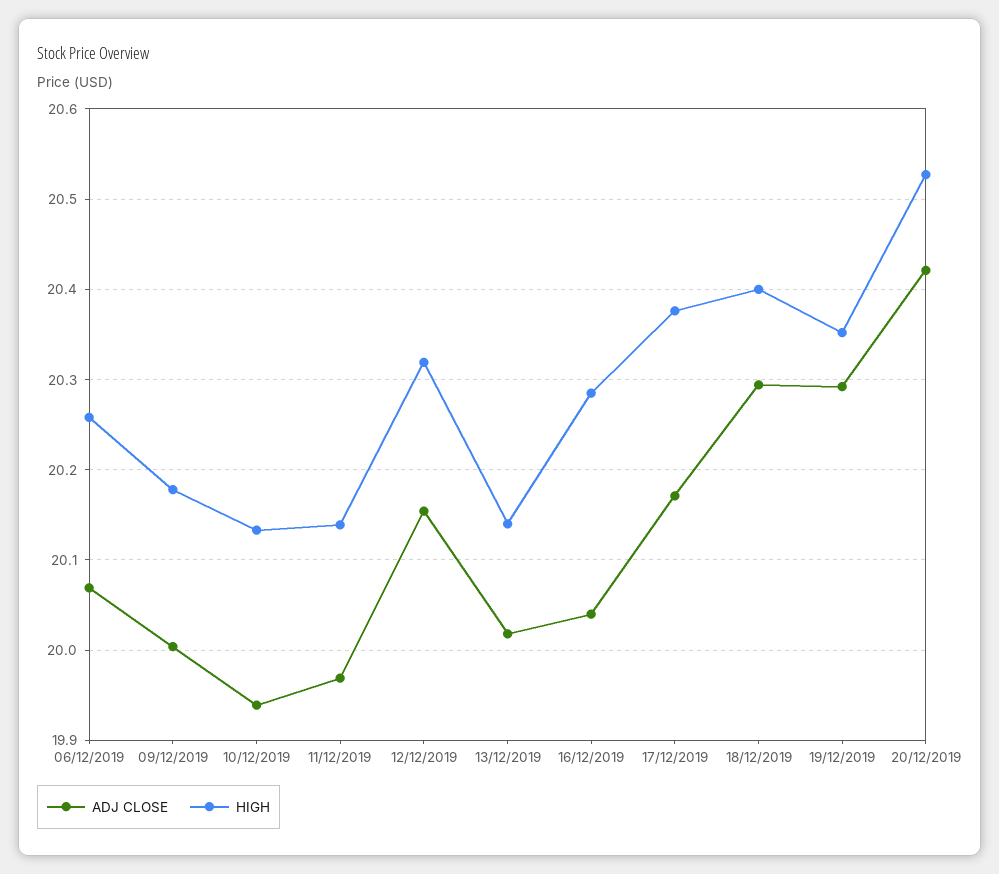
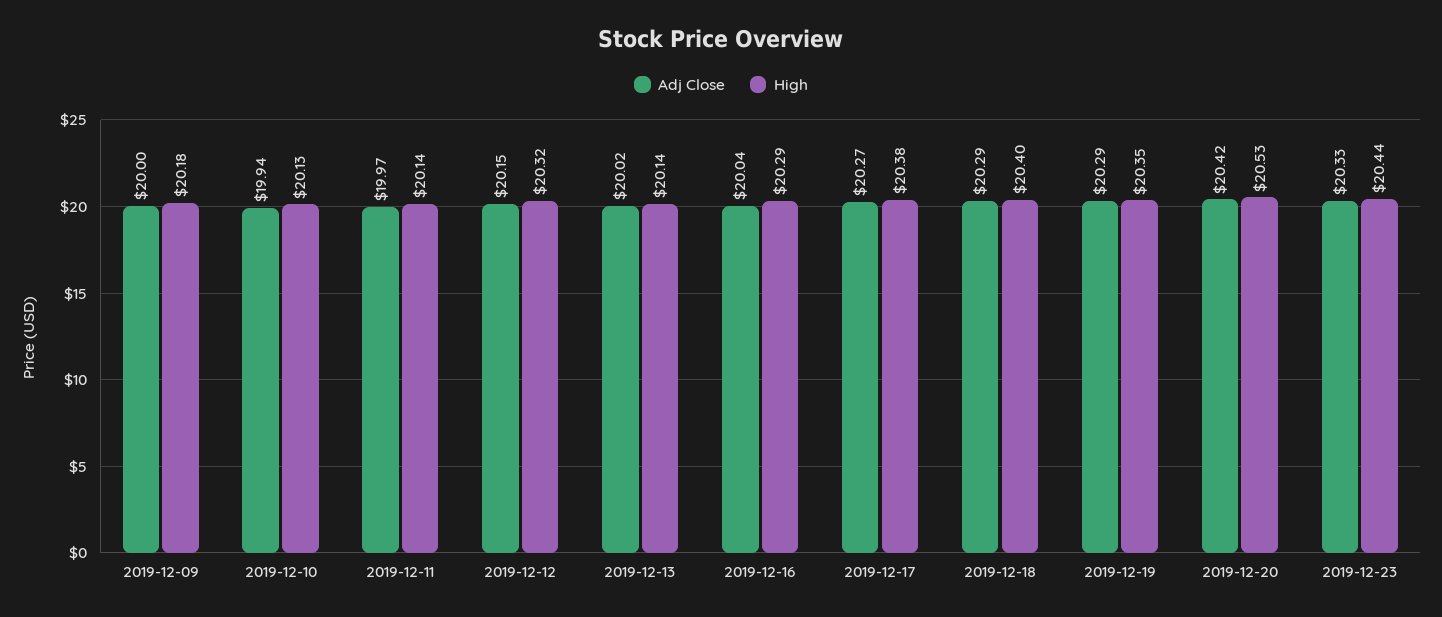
ADJ CLOSE, 06/12/2019: 20.07 -> none
HIGH, 06/12/2019: 20.26 -> none
ADJ CLOSE, 17/12/2019: 20.17 -> 20.27
ADJ CLOSE, 2019-12-23: none -> 20.33
HIGH, 2019-12-23: none -> 20.44

